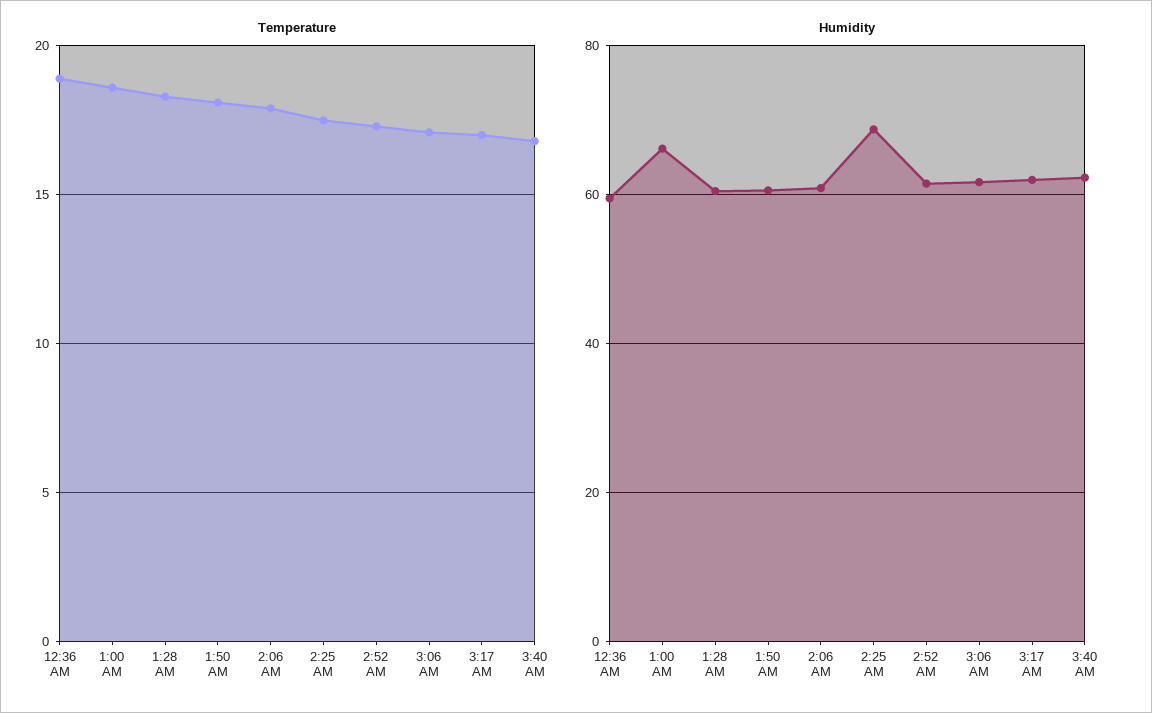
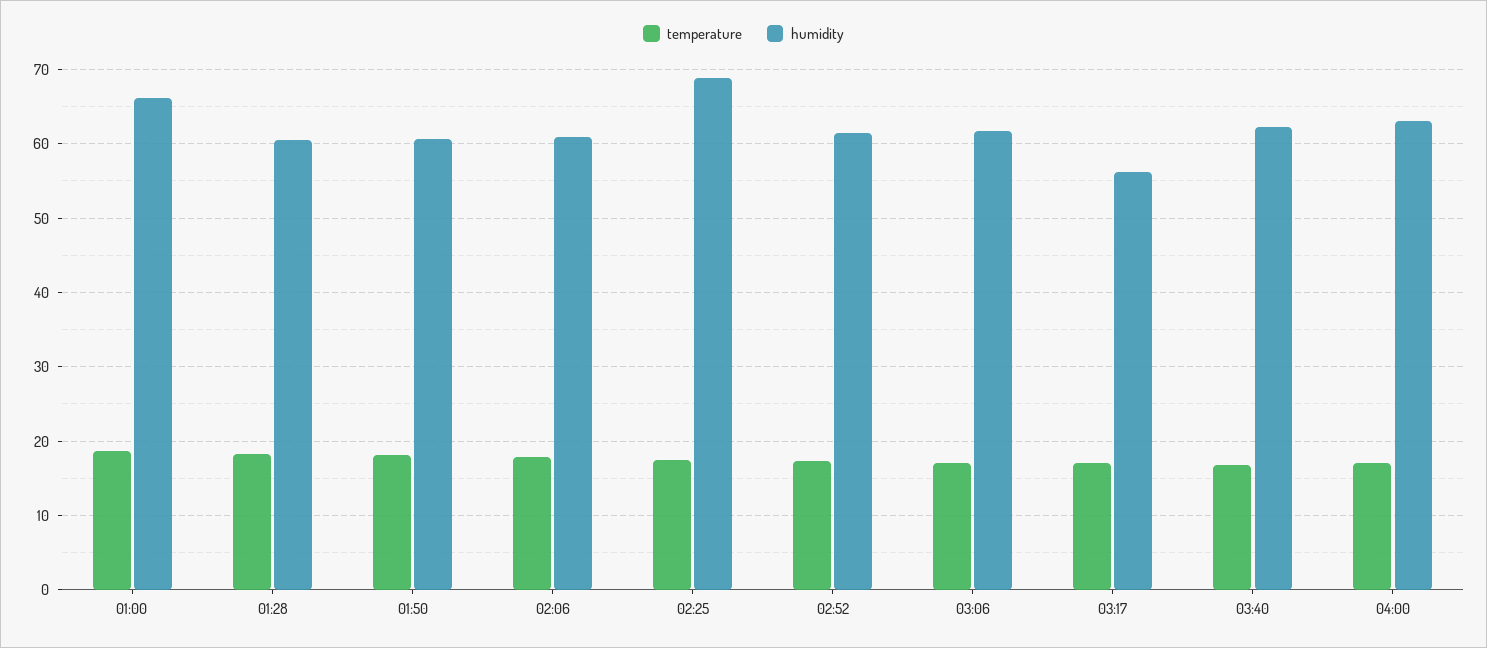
Temperature, 12:36 AM: 19 -> none
Humidity, 12:36 AM: 60 -> none
Humidity, 3:17 AM: 62 -> 56
Temperature, 04:00: none -> 17
Humidity, 04:00: none -> 63

